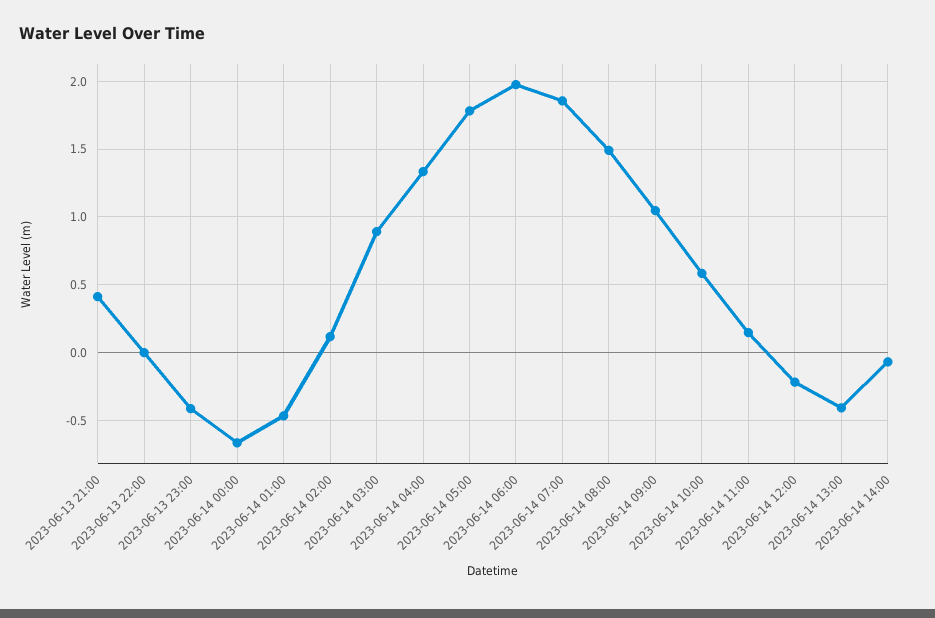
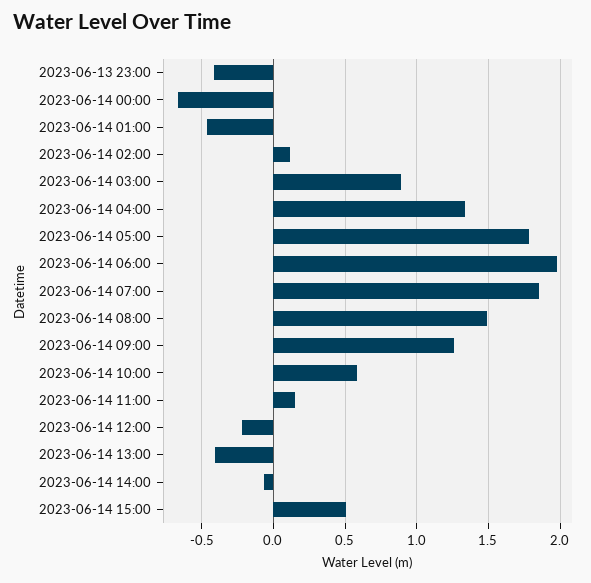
2023-06-13 21:00: 0.4 -> none
2023-06-13 22:00: 0 -> none
2023-06-14 09:00: 1.05 -> 1.25
2023-06-14 15:00: none -> 0.5

